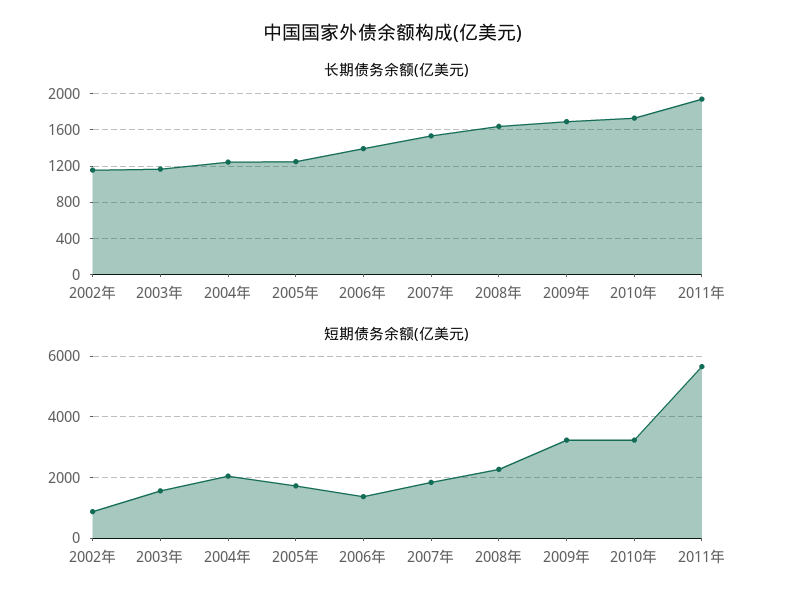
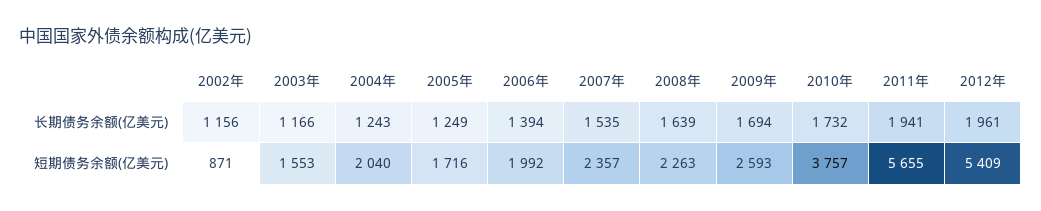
短期债务余额(亿美元), 2006年: 1400 -> 1992
短期债务余额(亿美元), 2007年: 1800 -> 2357
短期债务余额(亿美元), 2009年: 3200 -> 2593
短期债务余额(亿美元), 2010年: 3200 -> 3757
长期债务余额(亿美元), 2012年: none -> 1961
短期债务余额(亿美元), 2012年: none -> 5409

